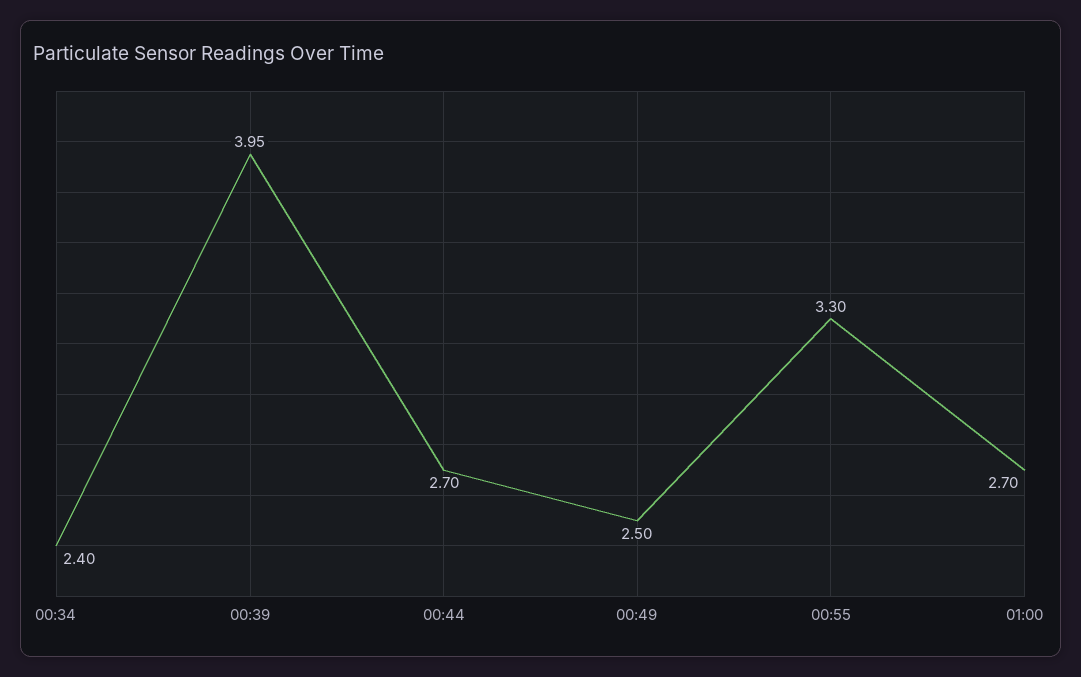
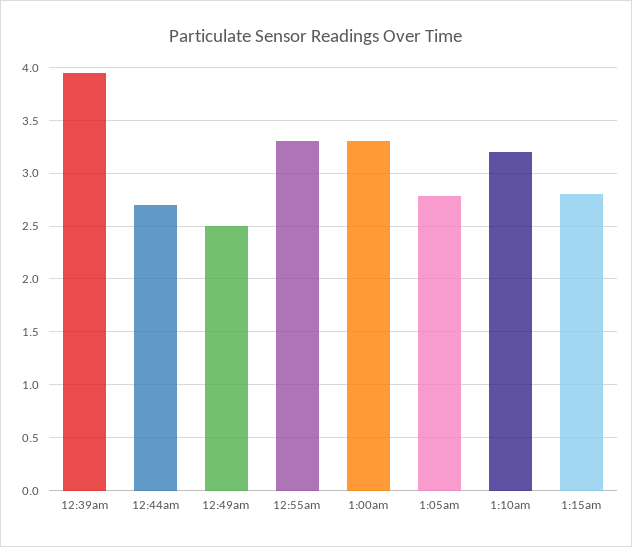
00:34: 2.4 -> none
01:00: 2.7 -> 3.3
1:05am: none -> 2.8
1:10am: none -> 3.2
1:15am: none -> 2.8

